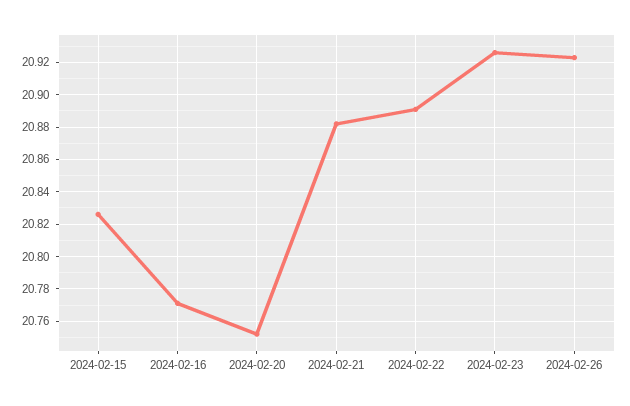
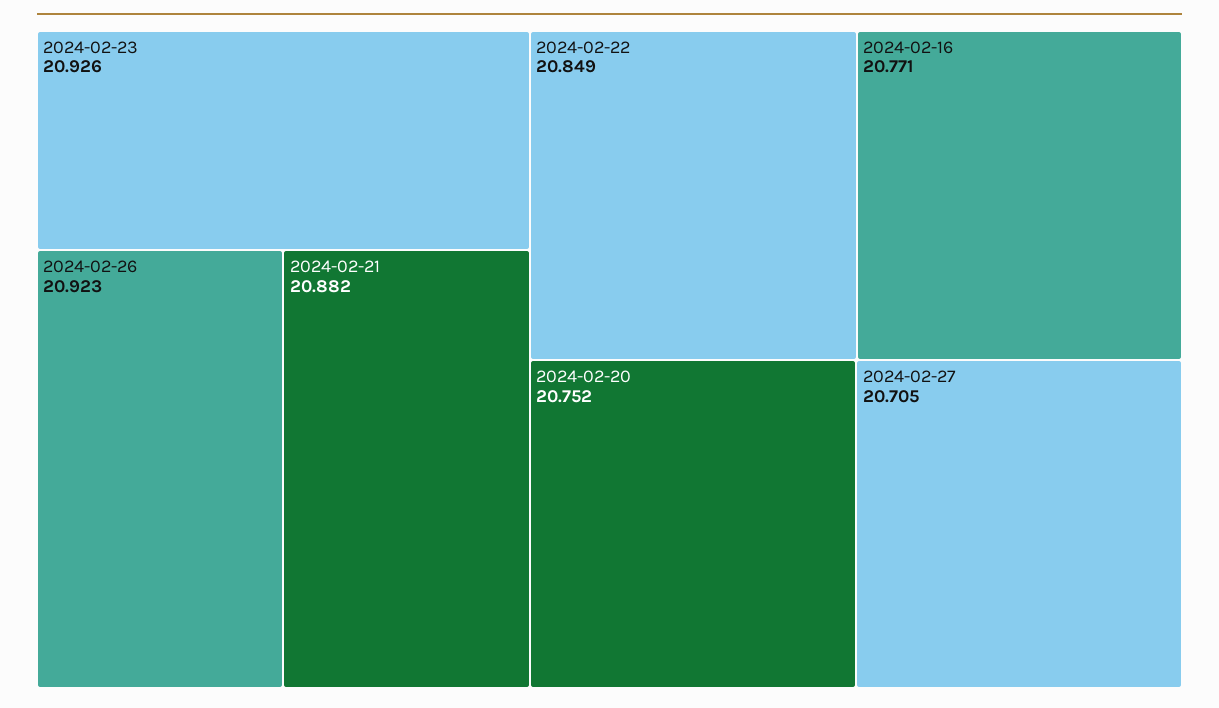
2024-02-15: 20.825 -> none
2024-02-22: 20.89 -> 20.849
2024-02-27: none -> 20.705

